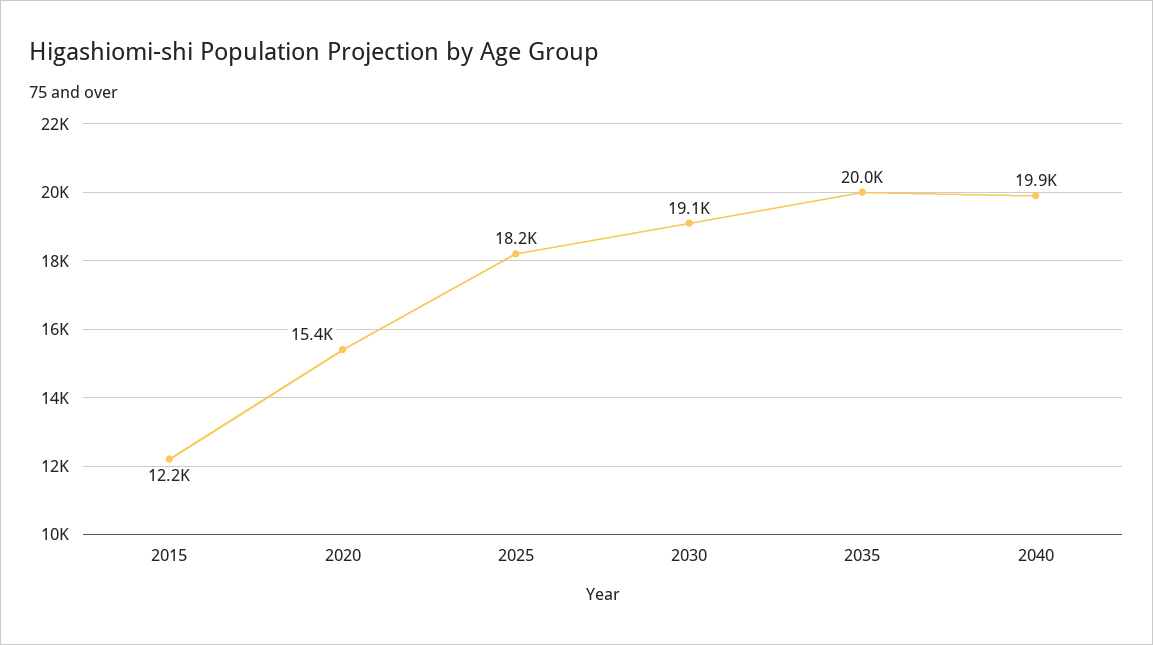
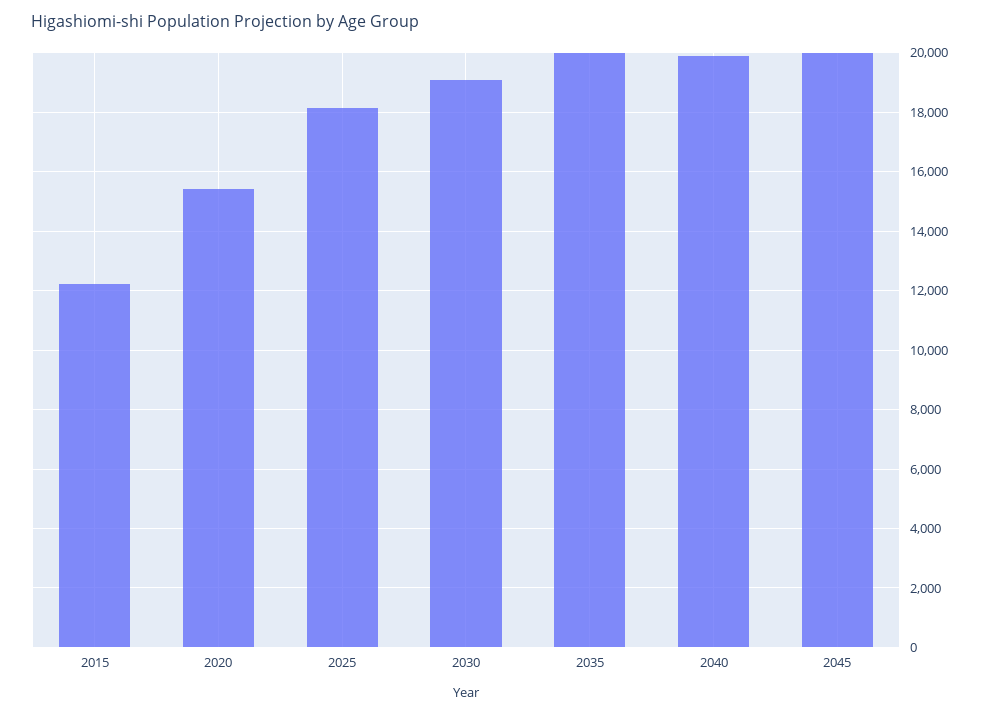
2045: none -> 20000

